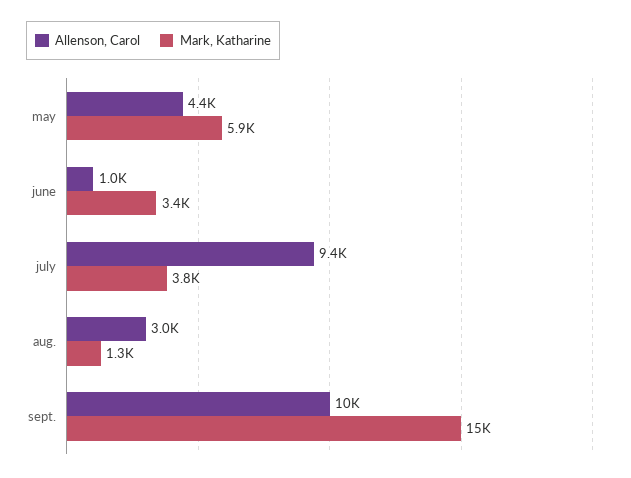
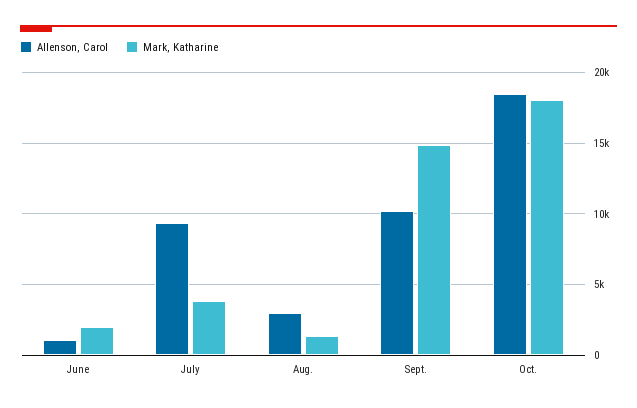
Allenson, Carol, may: 4400 -> none
Mark, Katharine, may: 5900 -> none
Mark, Katharine, june: 3400 -> 2000
Allenson, Carol, Oct.: none -> 18500
Mark, Katharine, Oct.: none -> 18000

